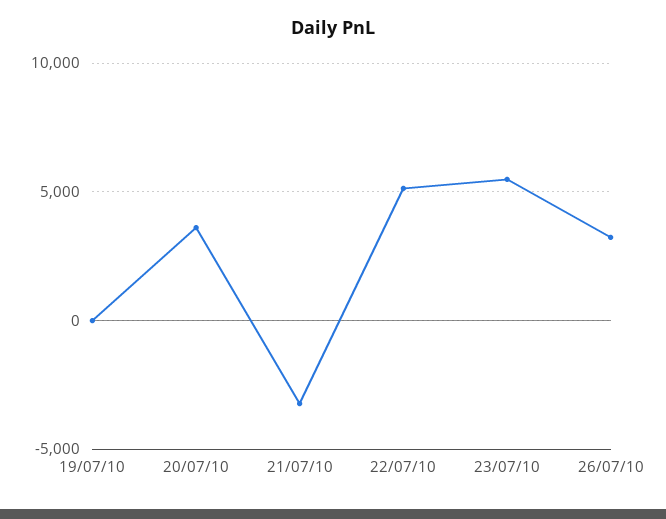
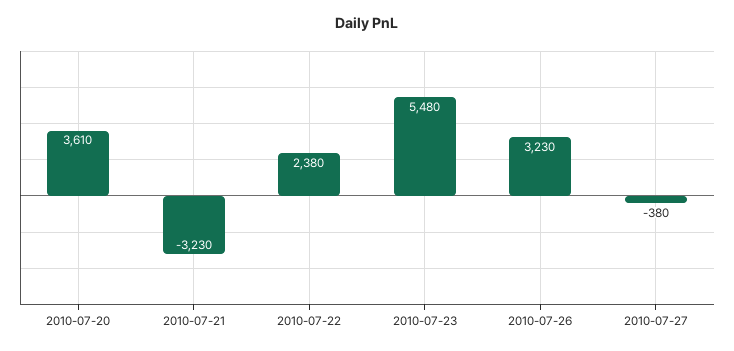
19/07/10: 0 -> none
22/07/10: 5000 -> 2380
2010-07-27: none -> -380

